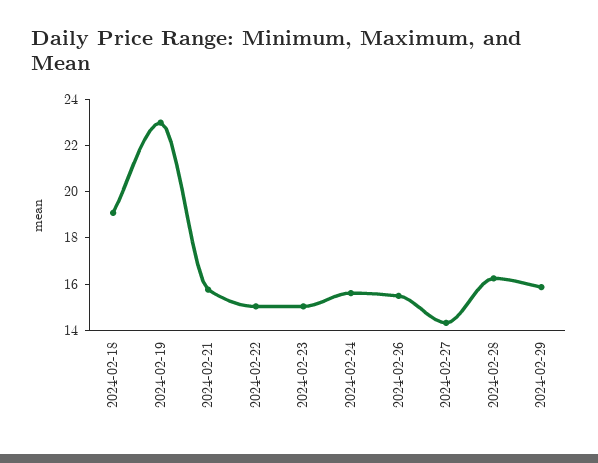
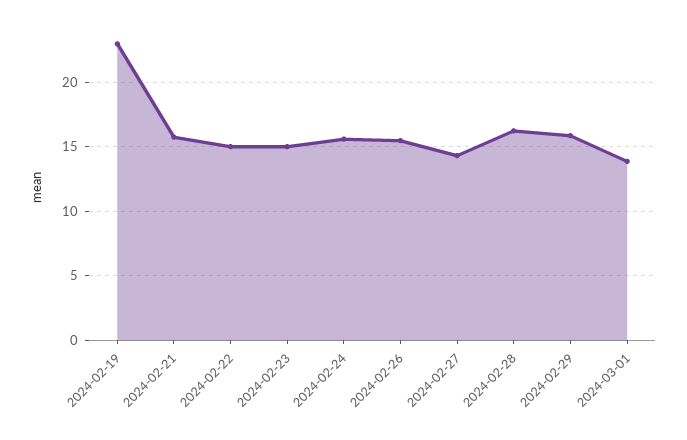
2024-02-18: 19 -> none
2024-03-01: none -> 14

